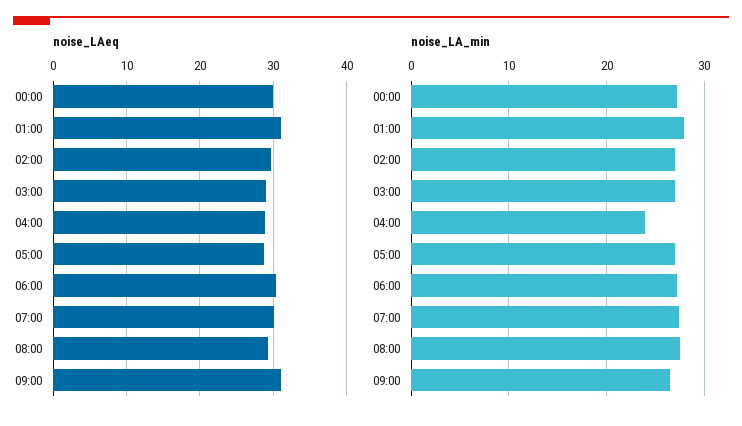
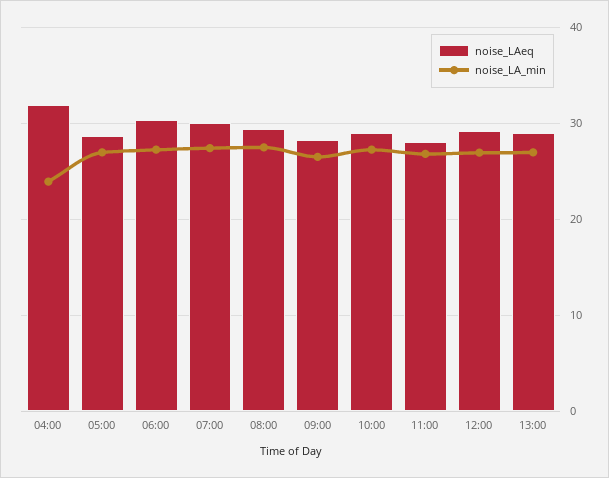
noise_LAeq, 00:00: 30 -> none
noise_LAeq, 01:00: 31 -> none
noise_LAeq, 02:00: 30 -> none
noise_LAeq, 03:00: 29 -> none
noise_LAeq, 04:00: 29 -> 32
noise_LAeq, 09:00: 31 -> 28
noise_LA_min, 00:00: 27 -> none
noise_LA_min, 01:00: 28 -> none
noise_LA_min, 02:00: 27 -> none
noise_LA_min, 03:00: 27 -> none
noise_LAeq, 10:00: none -> 29
noise_LA_min, 10:00: none -> 27
noise_LAeq, 11:00: none -> 28
noise_LA_min, 11:00: none -> 27
noise_LAeq, 12:00: none -> 29
noise_LA_min, 12:00: none -> 27
noise_LAeq, 13:00: none -> 29
noise_LA_min, 13:00: none -> 27

